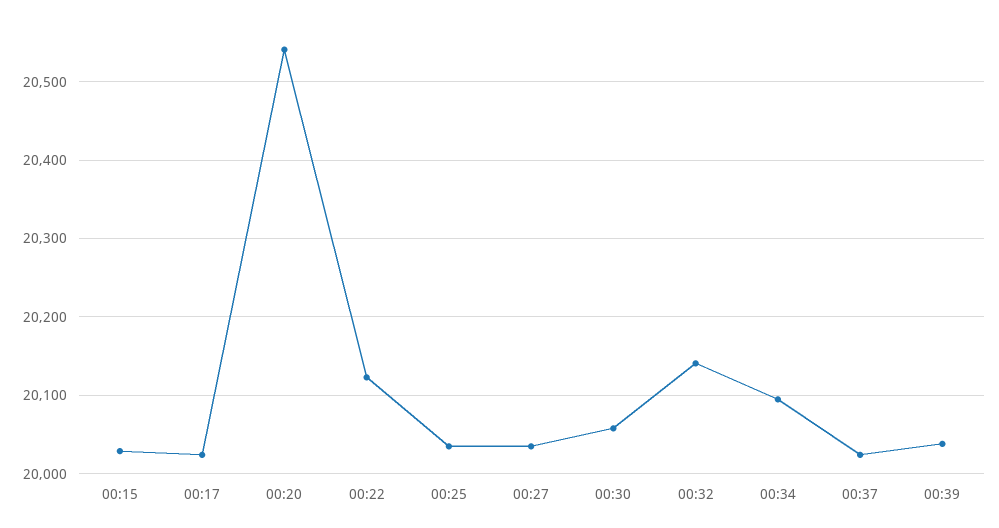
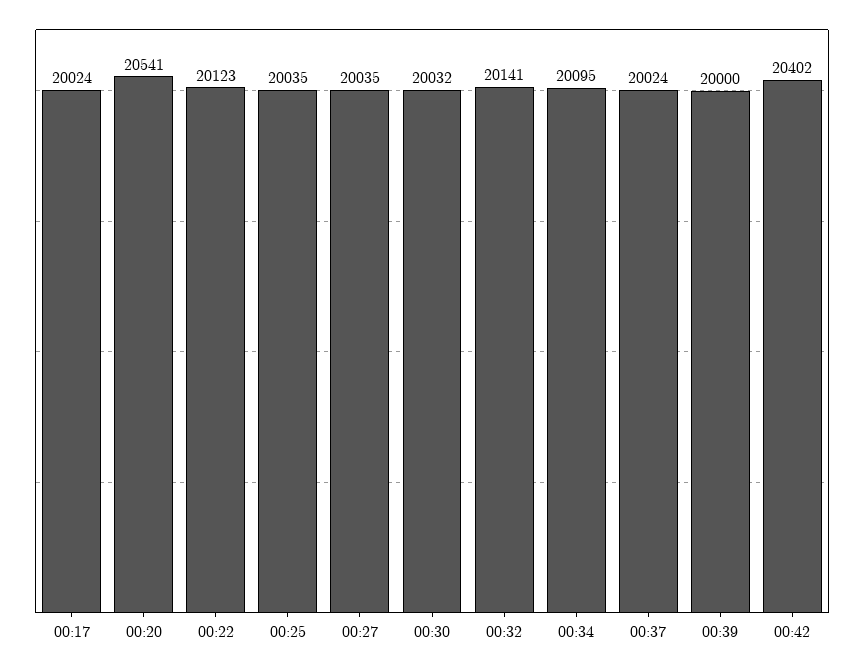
00:15: 20030 -> none
00:30: 20060 -> 20032
00:39: 20040 -> 20000
00:42: none -> 20402

